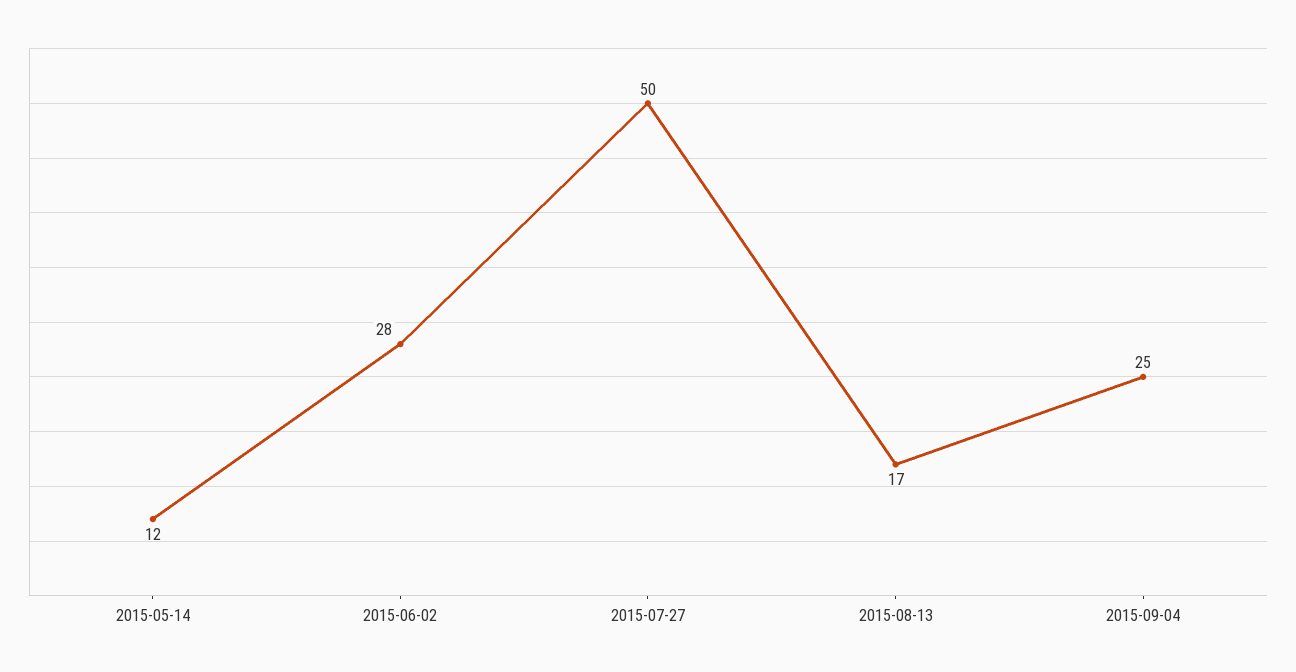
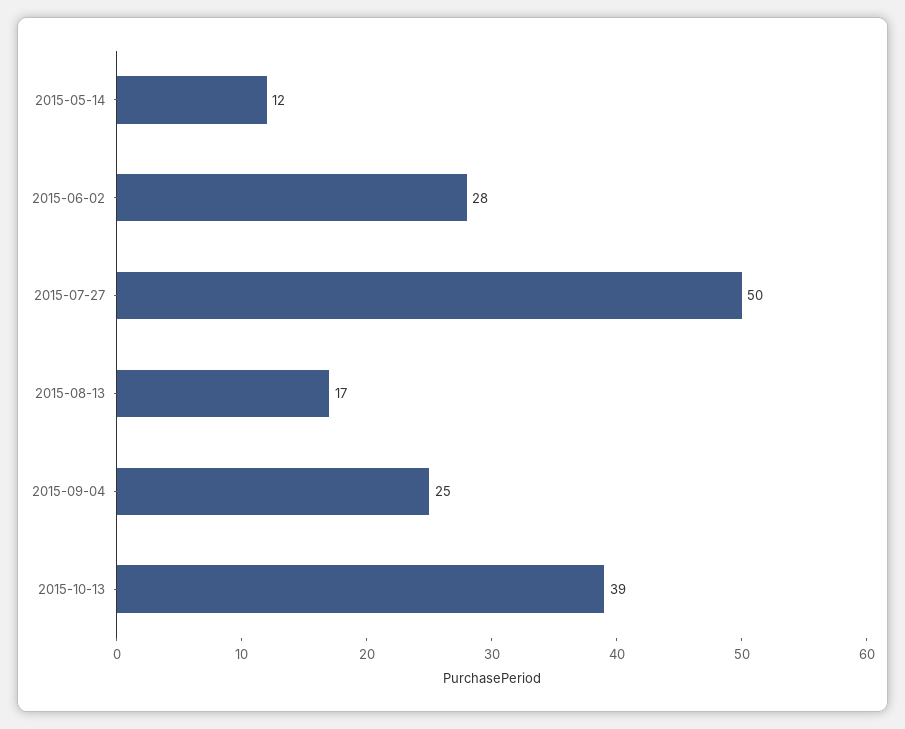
2015-10-13: none -> 39

